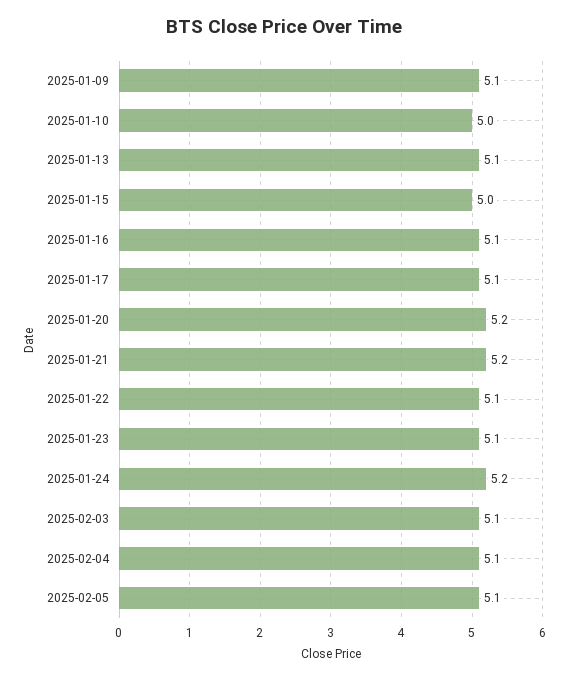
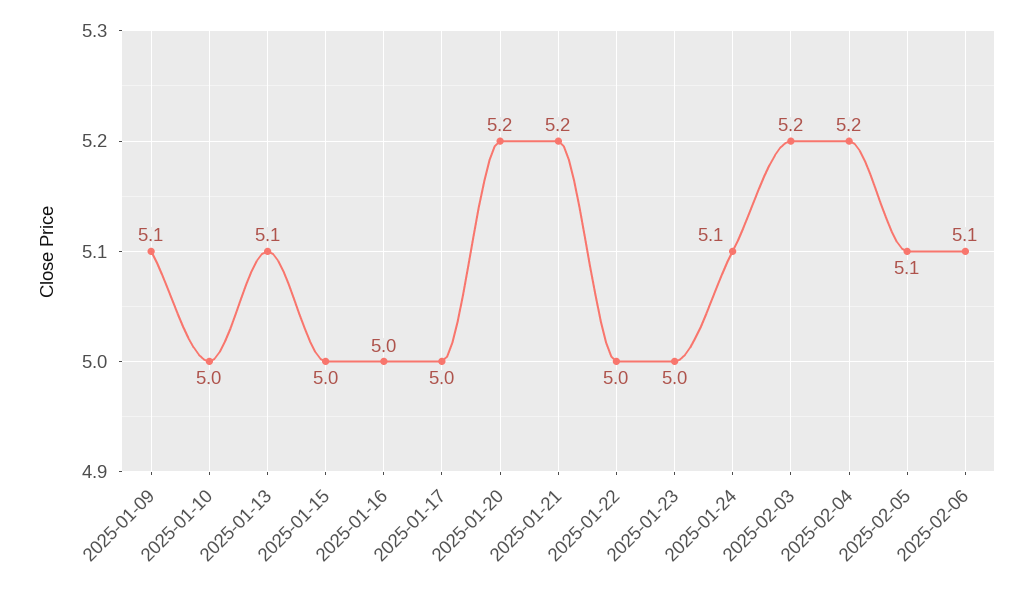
2025-01-16: 5.1 -> 5
2025-01-17: 5.1 -> 5
2025-01-22: 5.1 -> 5
2025-01-23: 5.1 -> 5
2025-01-24: 5.2 -> 5.1
2025-02-03: 5.1 -> 5.2
2025-02-04: 5.1 -> 5.2
2025-02-06: none -> 5.1

